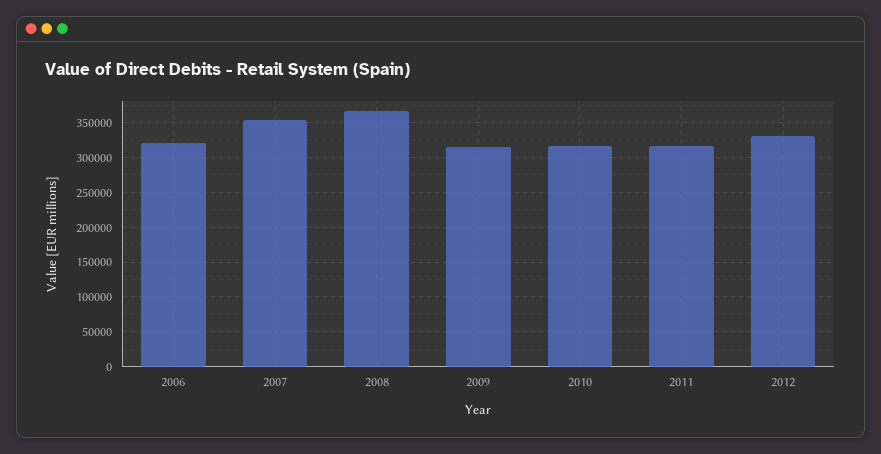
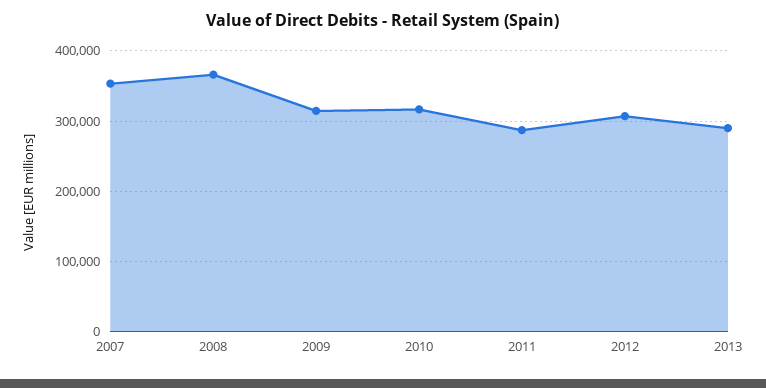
2006: 320000 -> none
2011: 320000 -> 290000
2012: 330000 -> 310000
2013: none -> 290000

